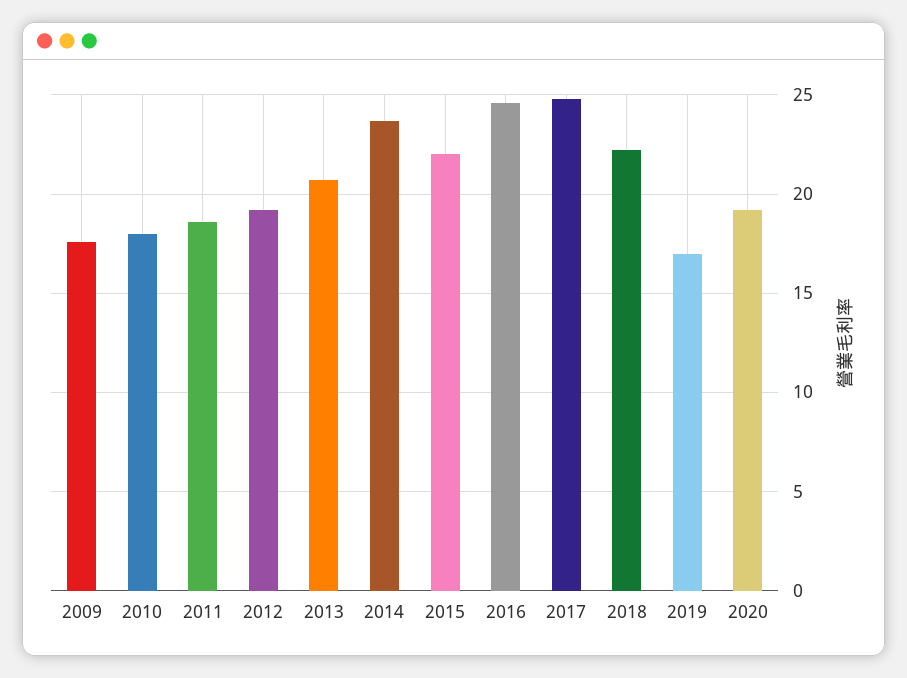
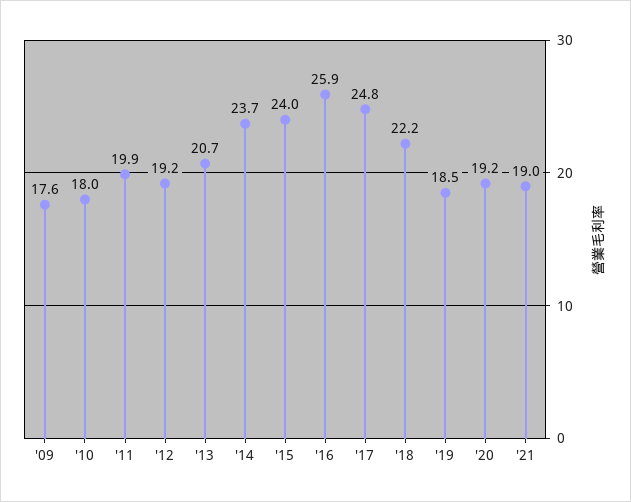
2011: 18.5 -> 19.9
2015: 22 -> 24
2016: 24.5 -> 25.9
2019: 17 -> 18.5
'21: none -> 19

